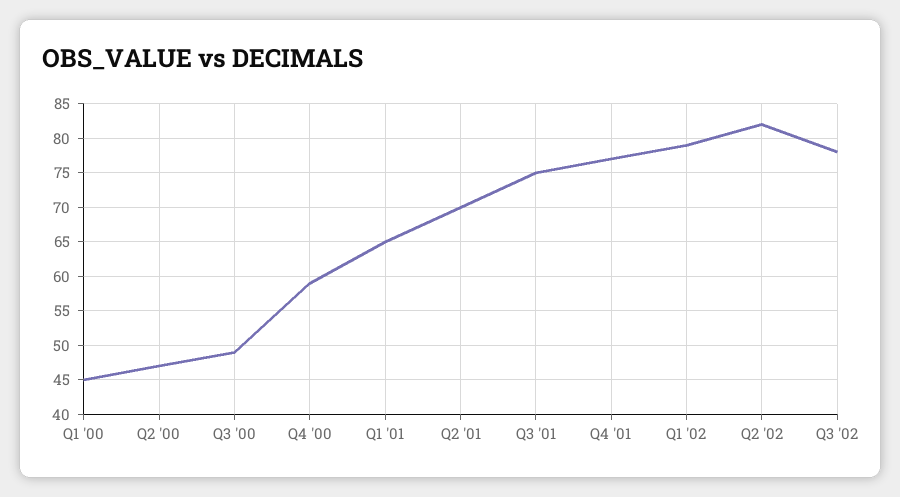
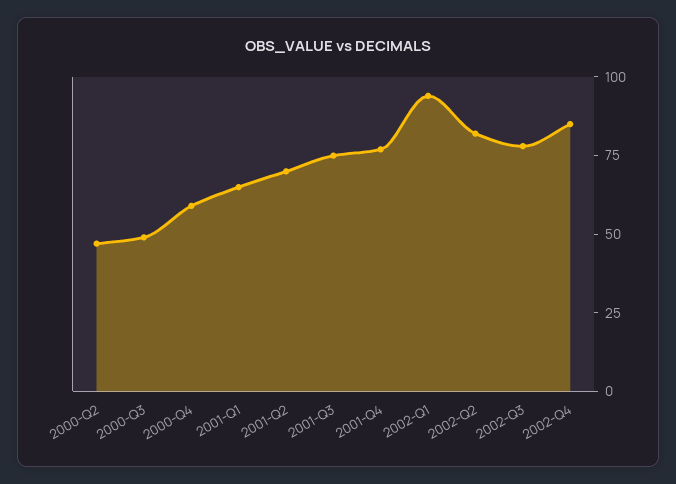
Q1 '00: 45 -> none
Q1 '02: 79 -> 95
2002-Q4: none -> 85

